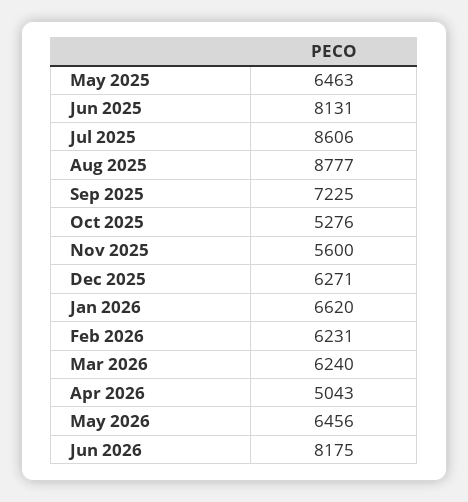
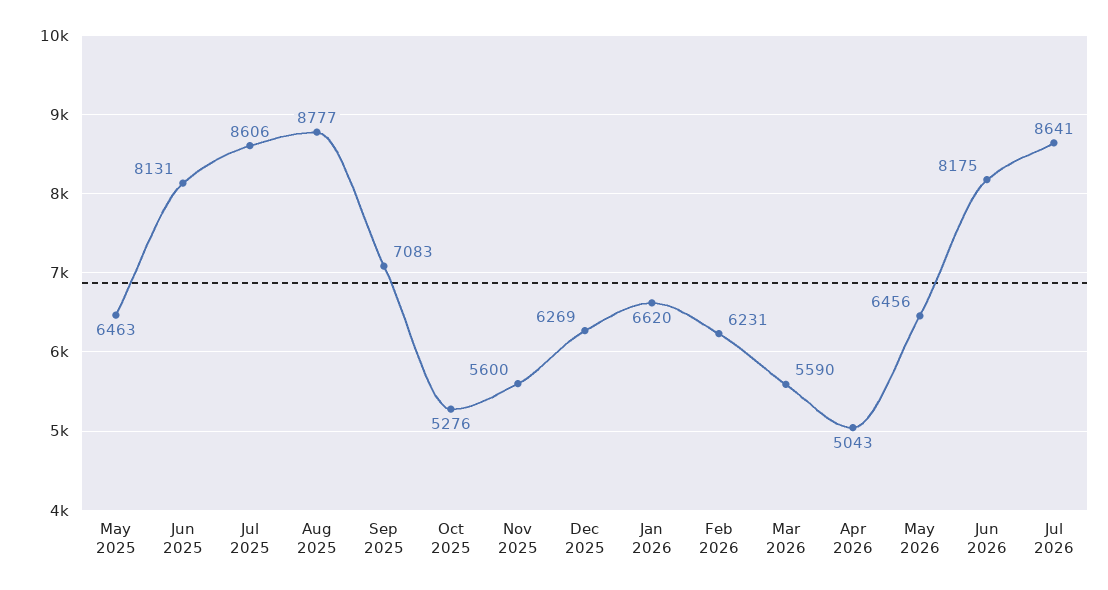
Sep 2025: 7225 -> 7083
Dec 2025: 6271 -> 6269
Mar 2026: 6240 -> 5590
Jul 2026: none -> 8641

